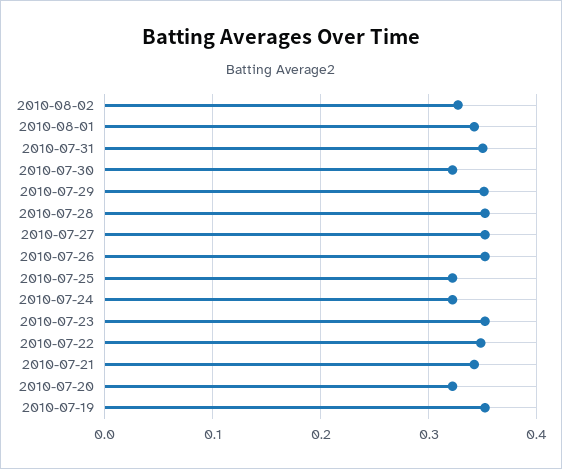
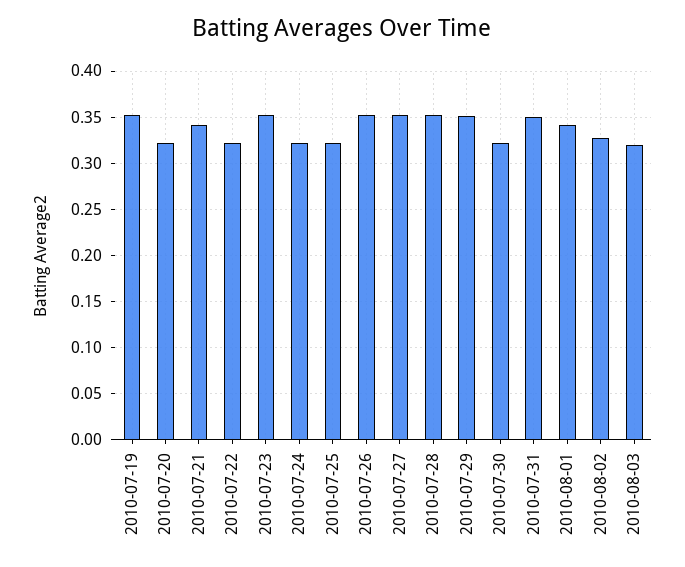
2010-07-22: 0.35 -> 0.32
2010-08-03: none -> 0.32

